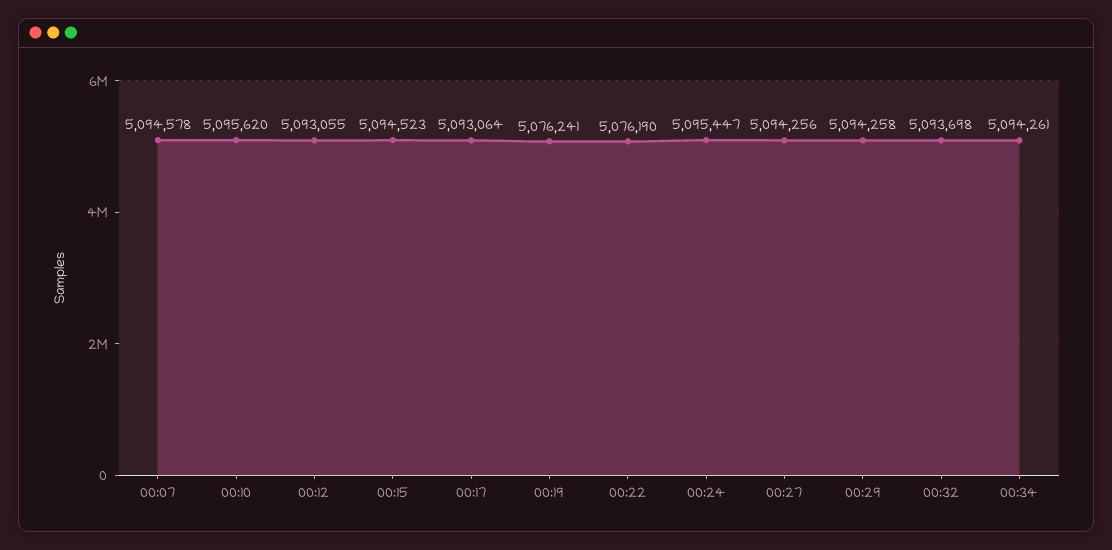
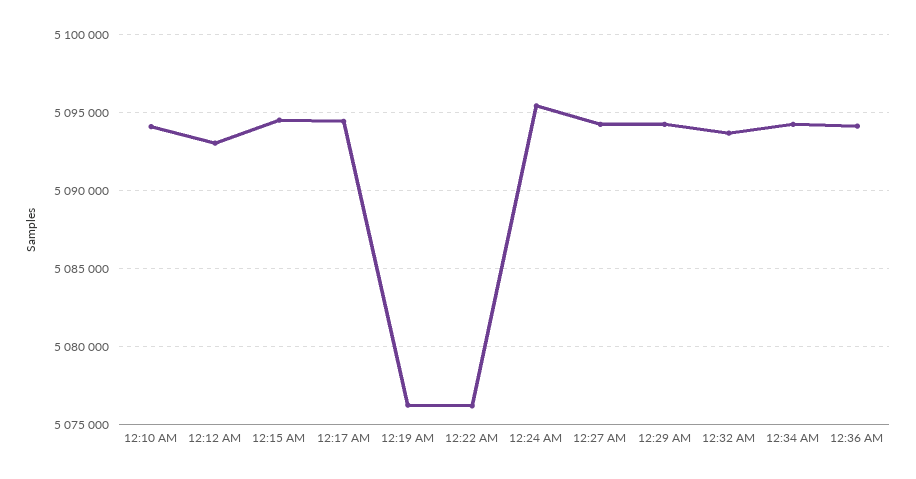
00:07: 5094578 -> none
00:10: 5095620 -> 5094000
00:17: 5093064 -> 5094500
12:36 AM: none -> 5094000

